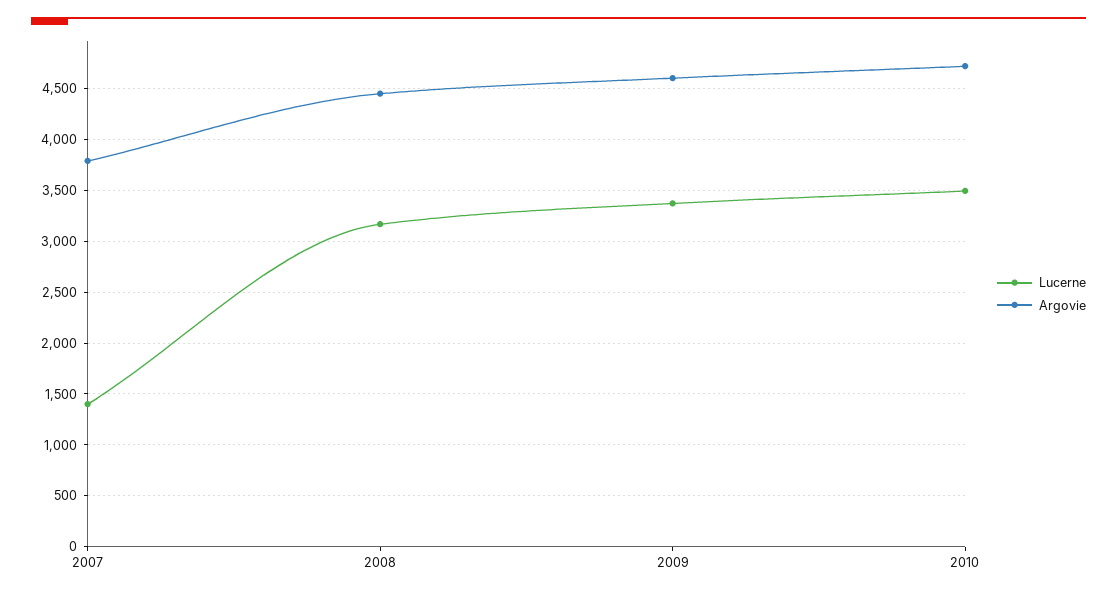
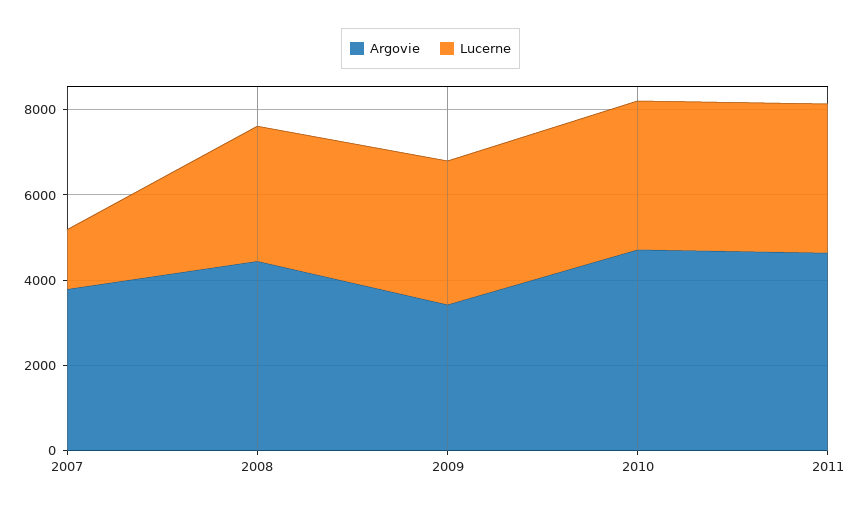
Argovie, 2009: 4600 -> 3500
Argovie, 2011: none -> 4500
Lucerne, 2011: none -> 3500

